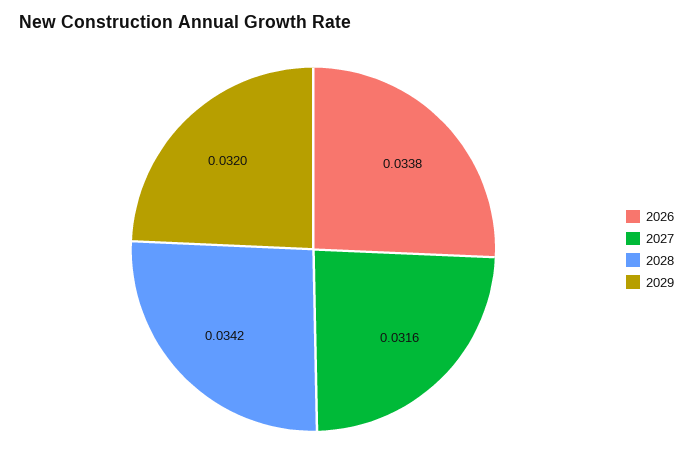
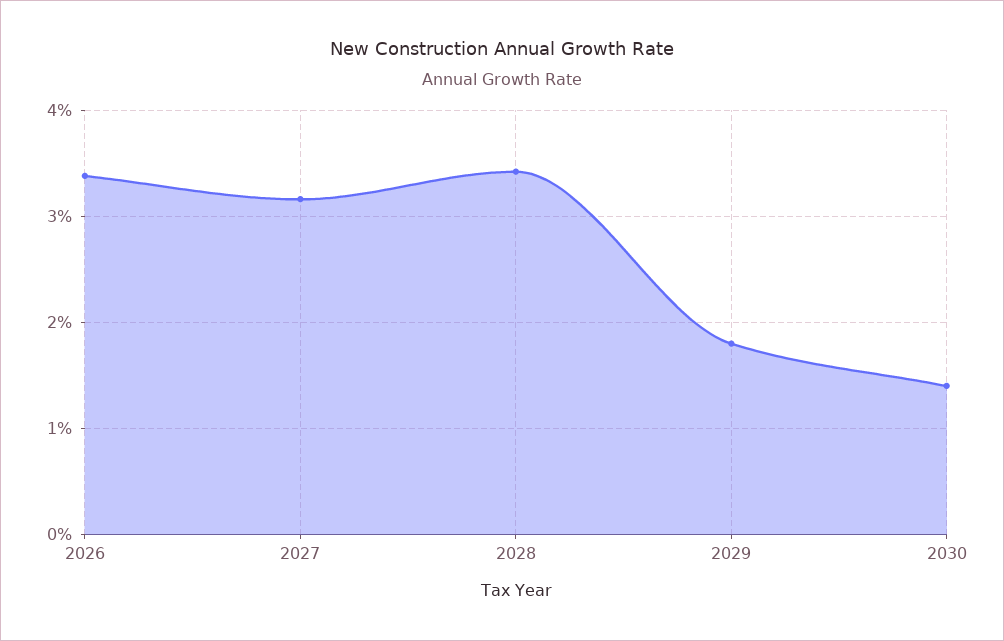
2029: 0.032 -> 0.018
2030: none -> 0.014

